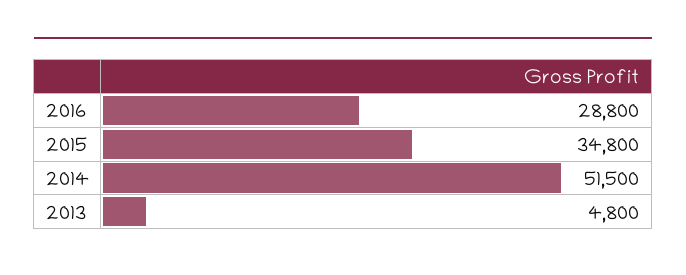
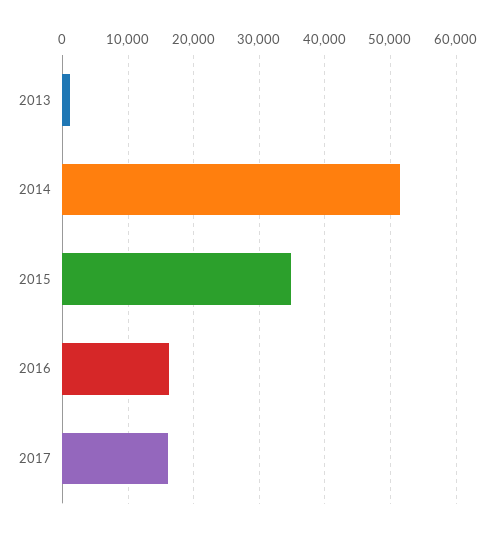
2016: 28800 -> 16000
2013: 4800 -> 1000
2017: none -> 16000

